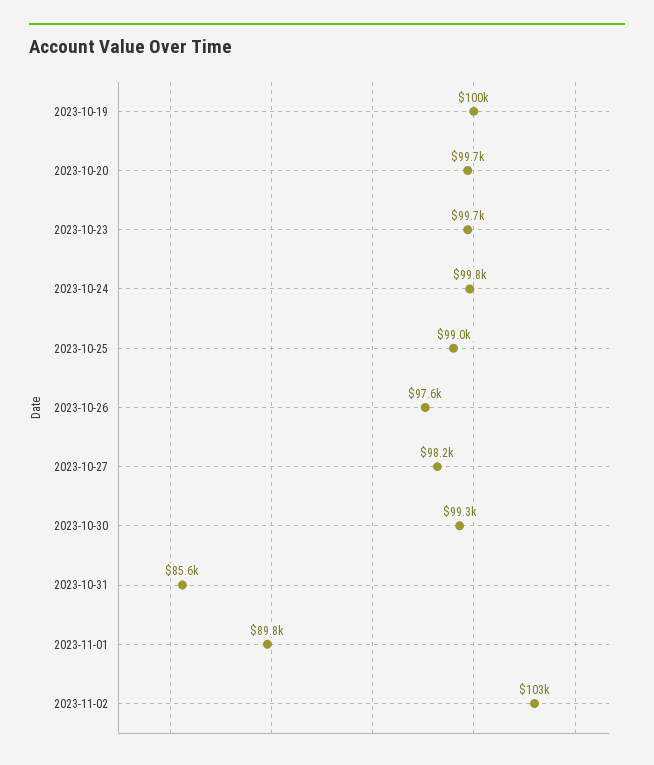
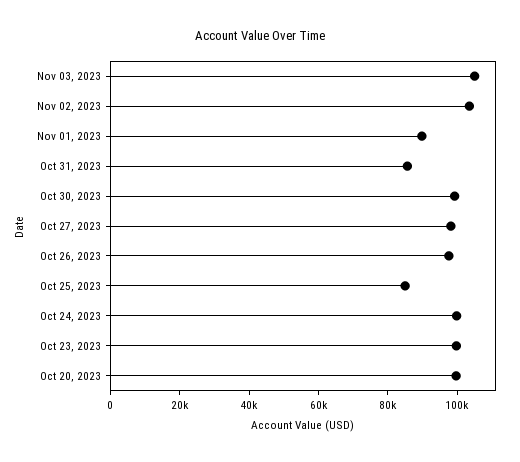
2023-10-19: 100000 -> none
2023-10-25: 99000 -> 85000
Nov 03, 2023: none -> 105000

